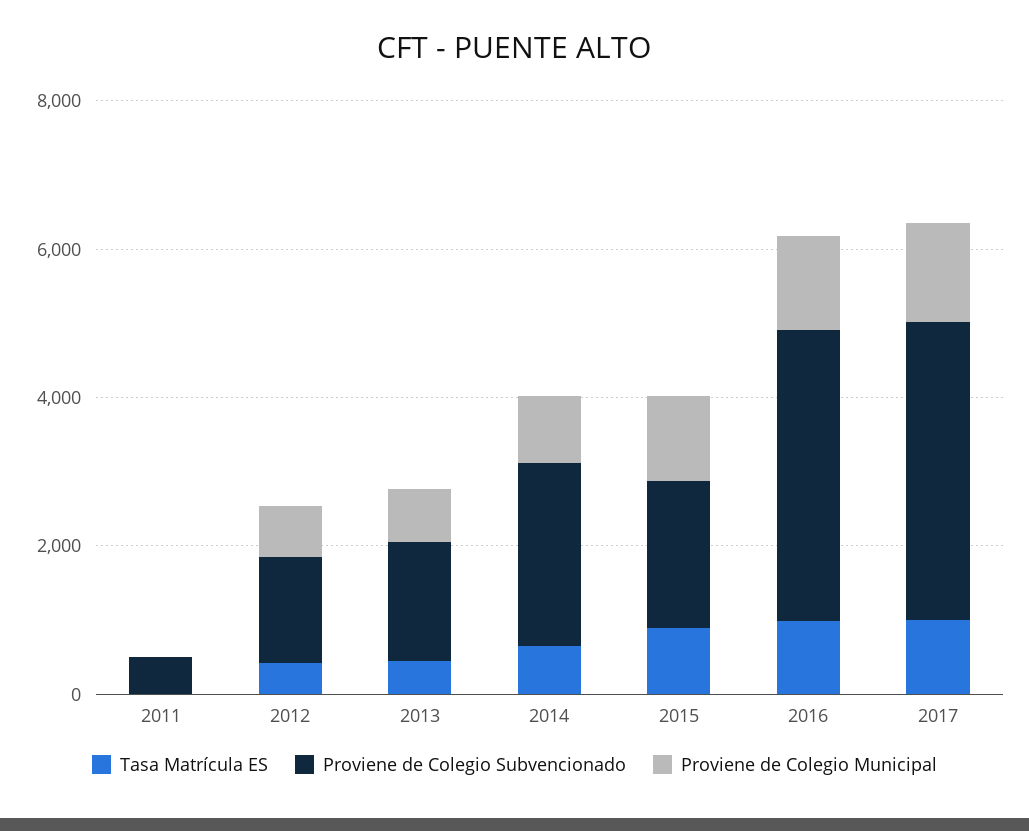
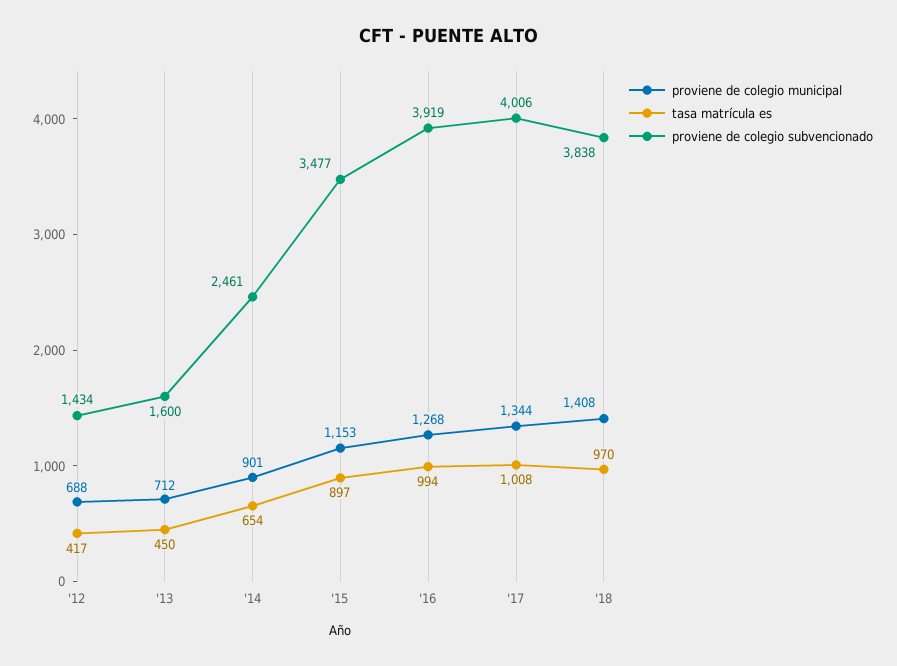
Tasa Matrícula ES, 2011: 0 -> none
Proviene de Colegio Subvencionado, 2011: 500 -> none
Proviene de Colegio Municipal, 2011: 0 -> none
Proviene de Colegio Subvencionado, 2015: 2000 -> 3477
Proviene de Colegio Municipal, '18: none -> 1408
Tasa Matrícula ES, '18: none -> 970
Proviene de Colegio Subvencionado, '18: none -> 3838

